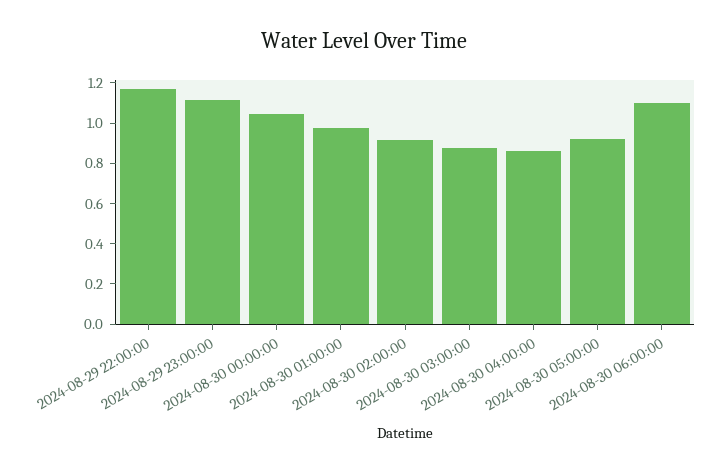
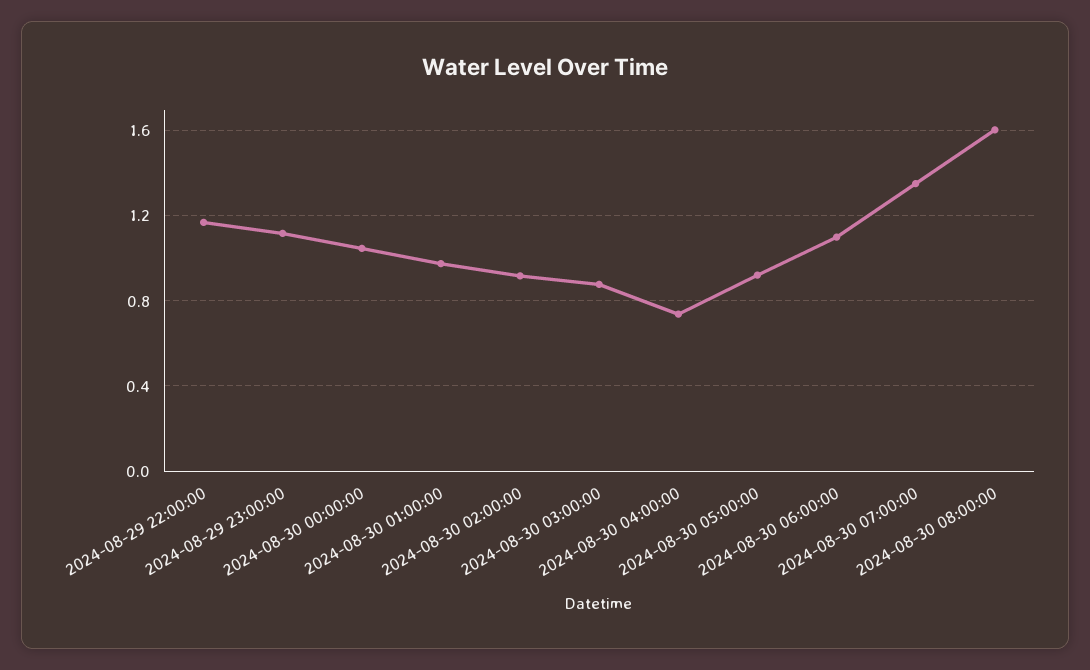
2024-08-30 04:00:00: 0.85 -> 0.75
2024-08-30 07:00:00: none -> 1.35
2024-08-30 08:00:00: none -> 1.6

